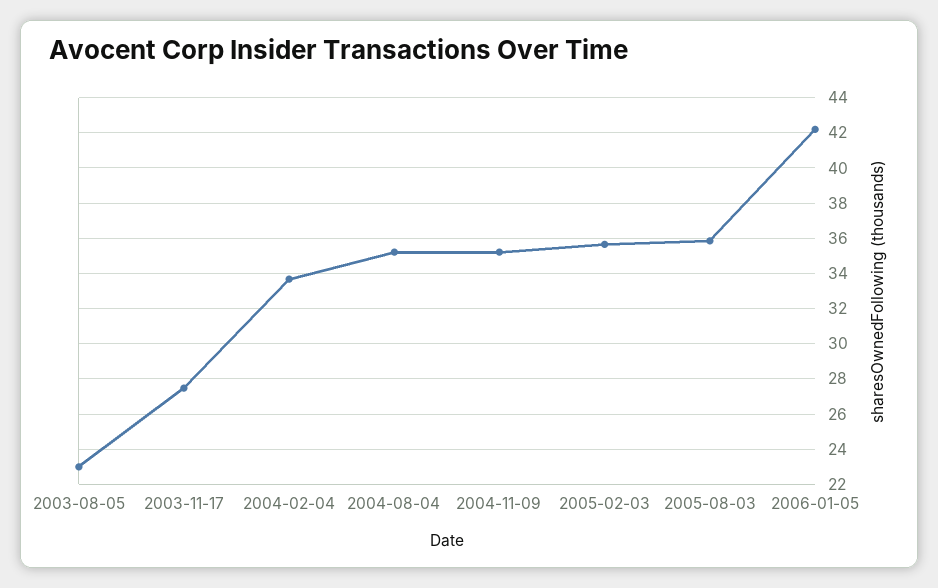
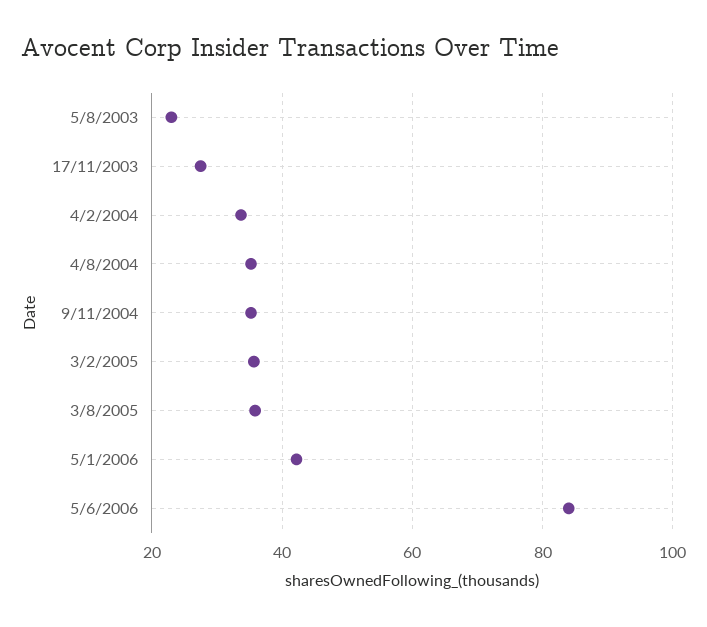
5/6/2006: none -> 84

